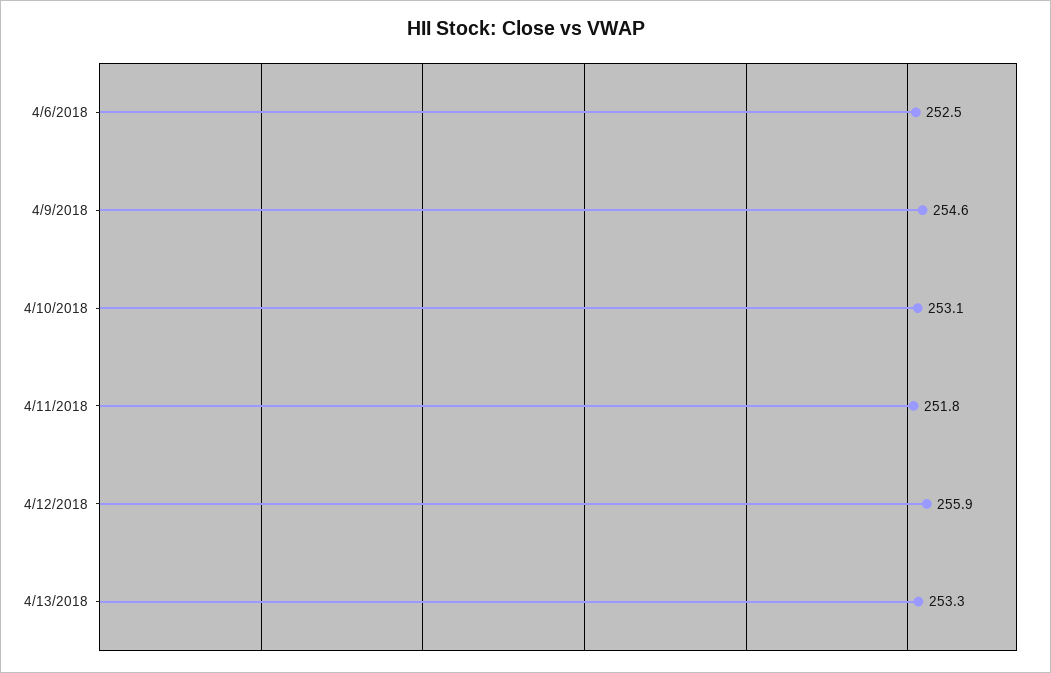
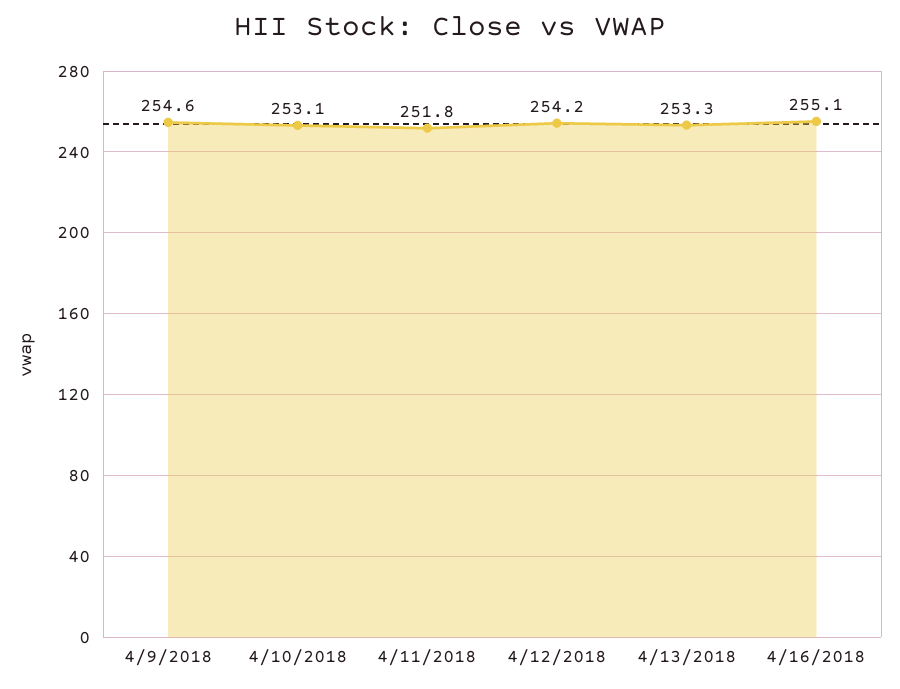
4/6/2018: 252.5 -> none
4/12/2018: 255.9 -> 254.2
4/16/2018: none -> 255.1

